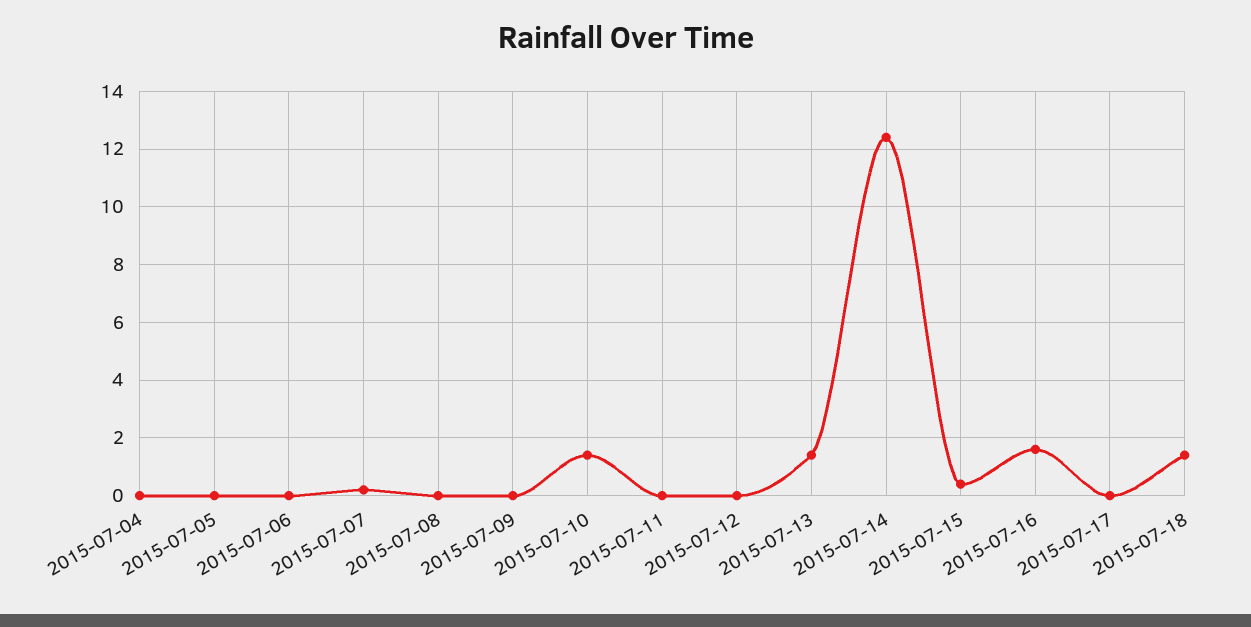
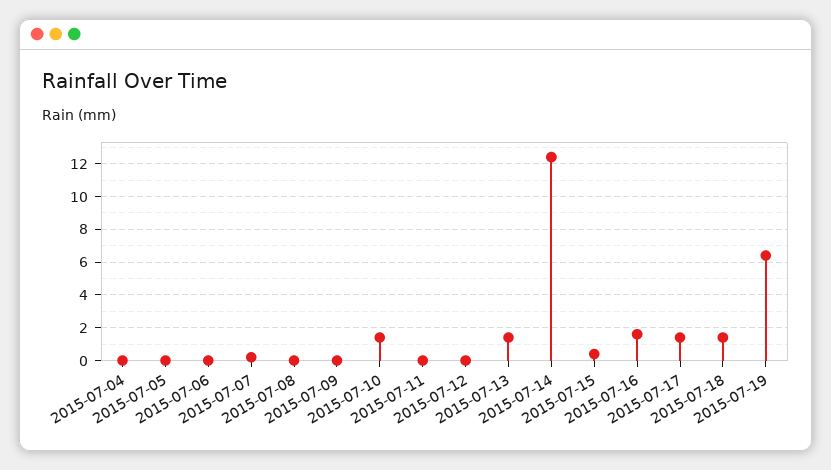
2015-07-17: 0 -> 1.5
2015-07-19: none -> 6.5

